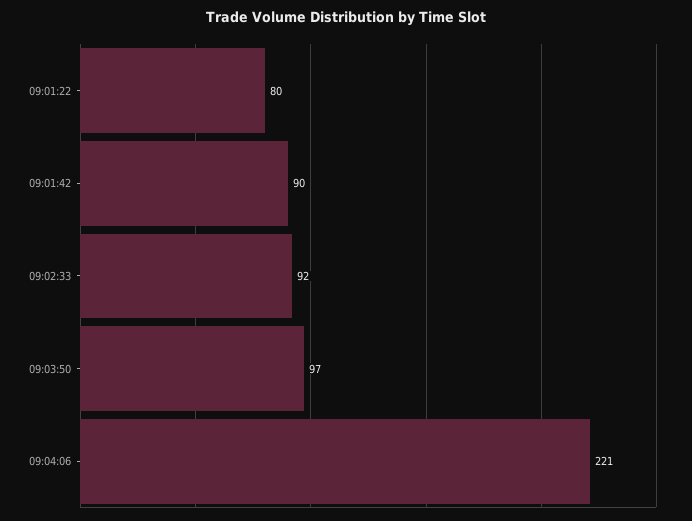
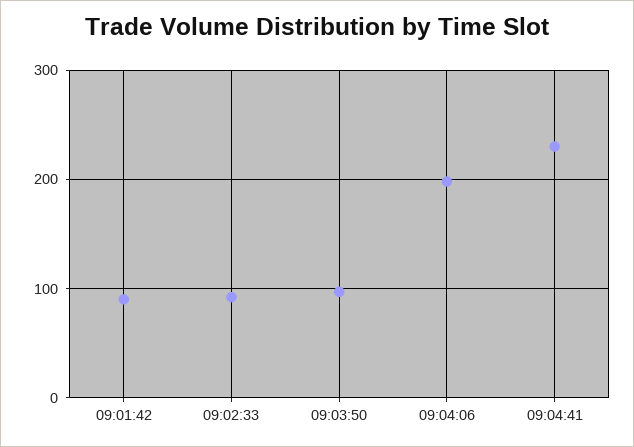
09:01:22: 80 -> none
09:04:06: 221 -> 200
09:04:41: none -> 230

